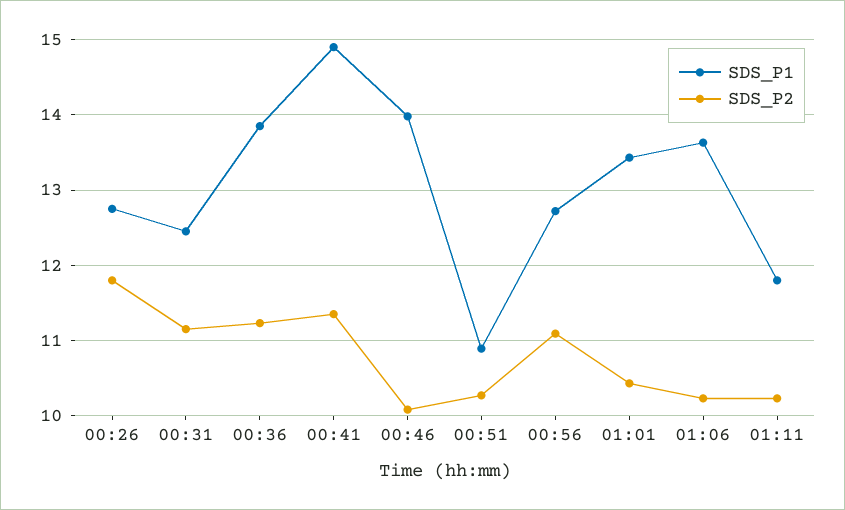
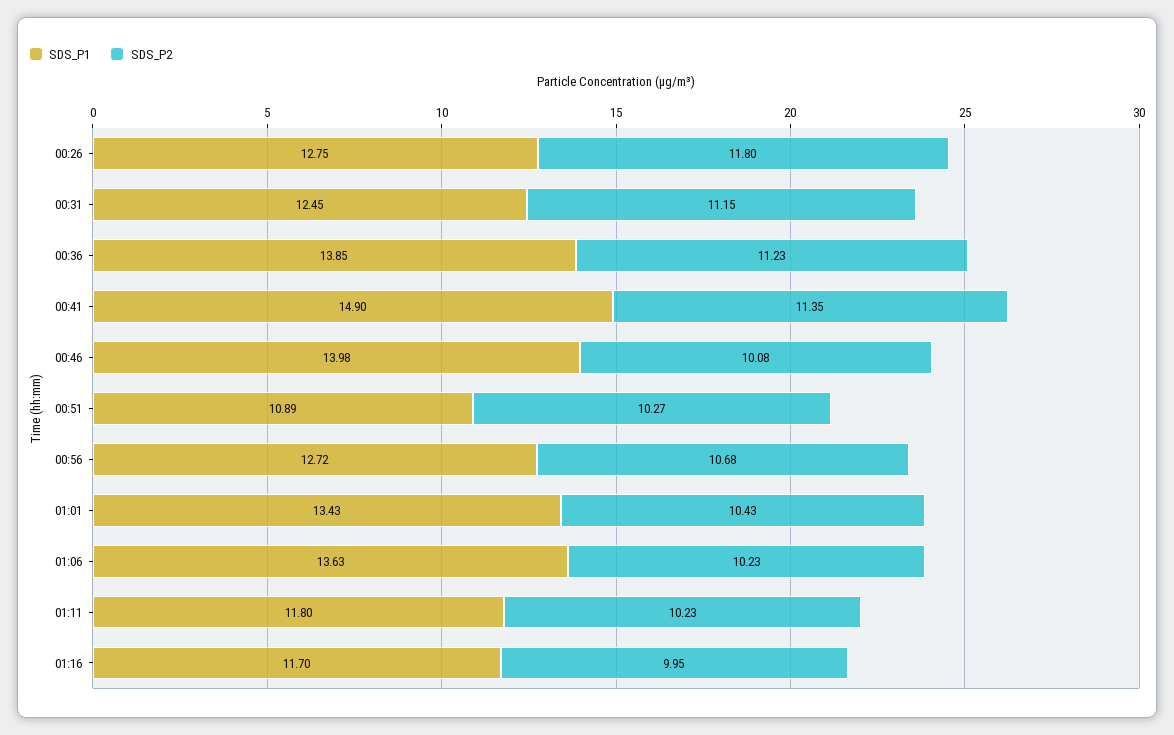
SDS_P2, 00:56: 11.1 -> 10.68
SDS_P1, 01:16: none -> 11.7
SDS_P2, 01:16: none -> 9.95

